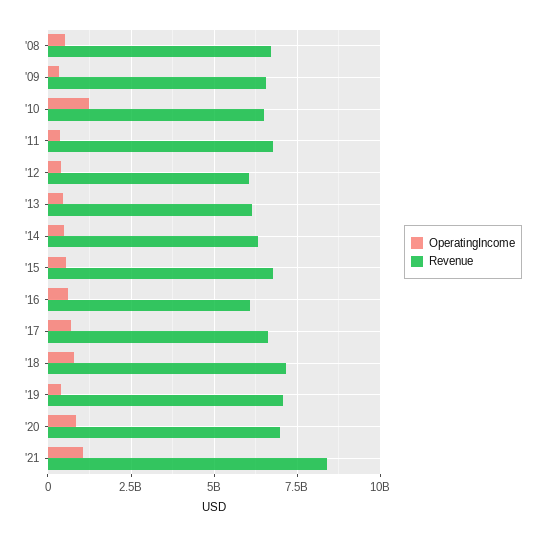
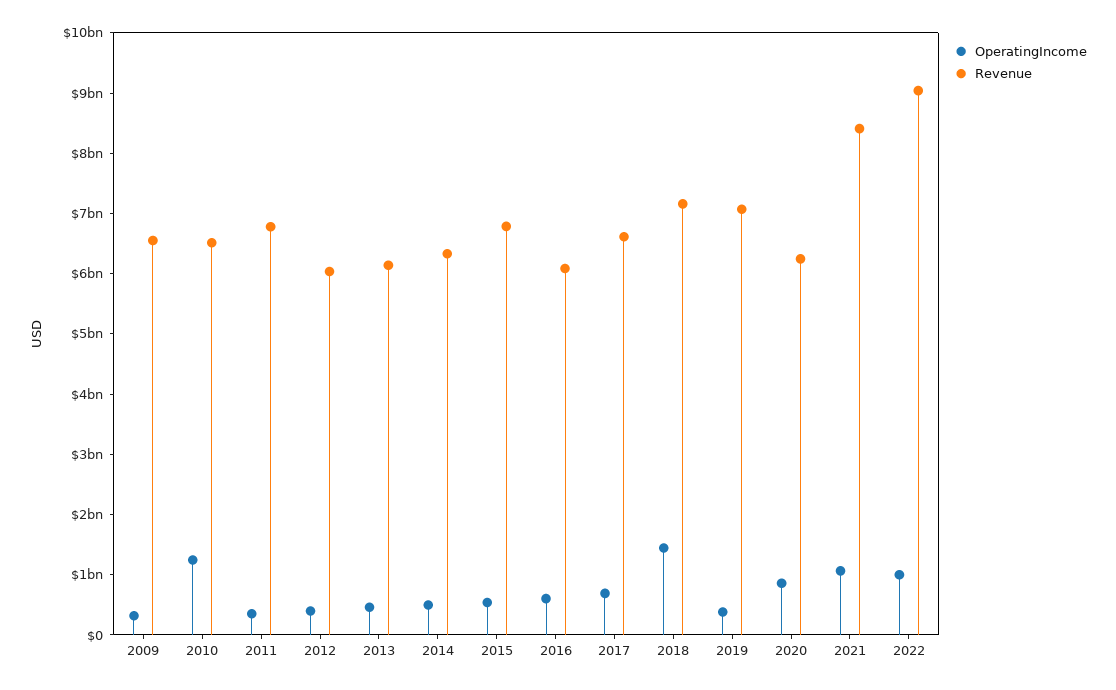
OperatingIncome, '08: 500000000 -> none
Revenue, '08: 6750000000 -> none
OperatingIncome, '18: 750000000 -> 1400000000
Revenue, '20: 7000000000 -> 6200000000
OperatingIncome, 2022: none -> 1000000000
Revenue, 2022: none -> 9000000000

